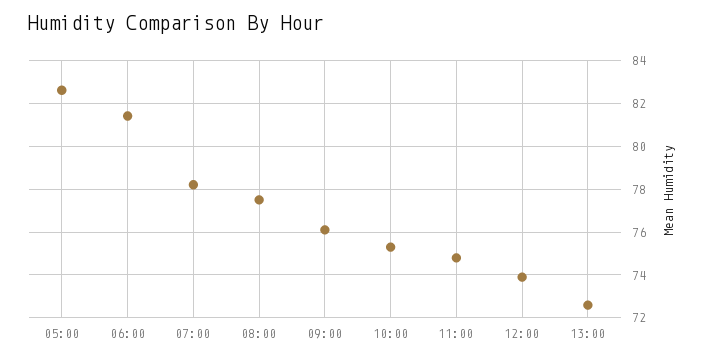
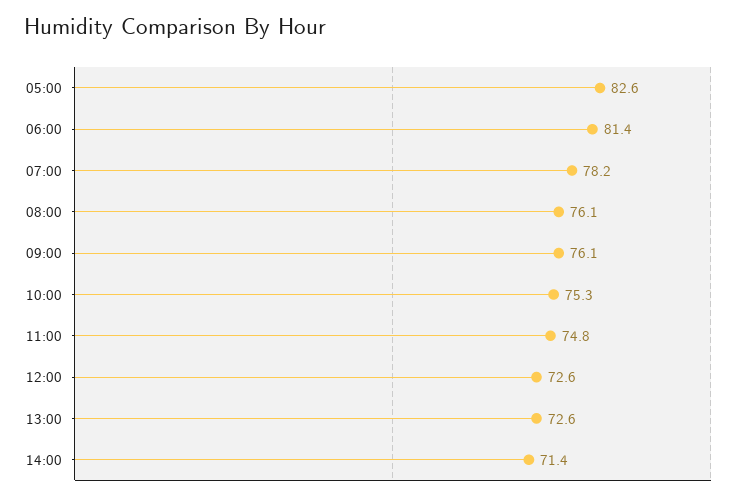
08:00: 77.5 -> 76.1
12:00: 74 -> 72.6
14:00: none -> 71.4

